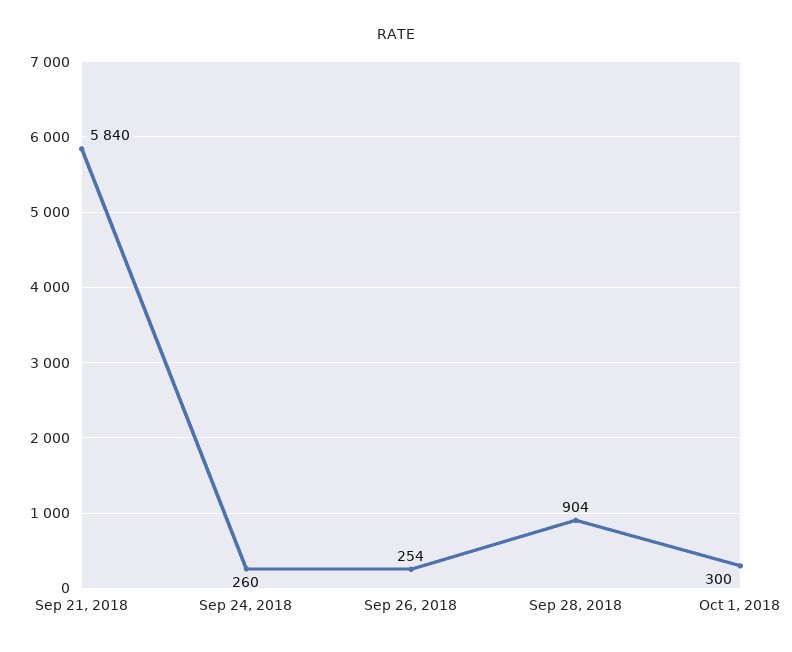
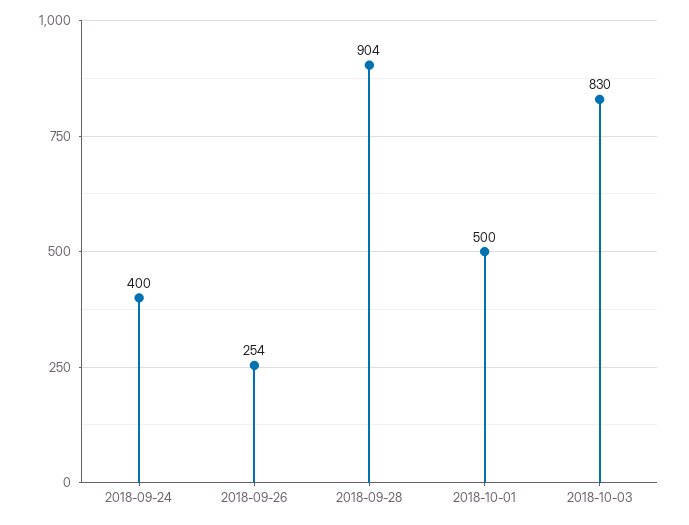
Sep 21, 2018: 5840 -> none
Sep 24, 2018: 260 -> 400
Oct 1, 2018: 300 -> 500
2018-10-03: none -> 830

